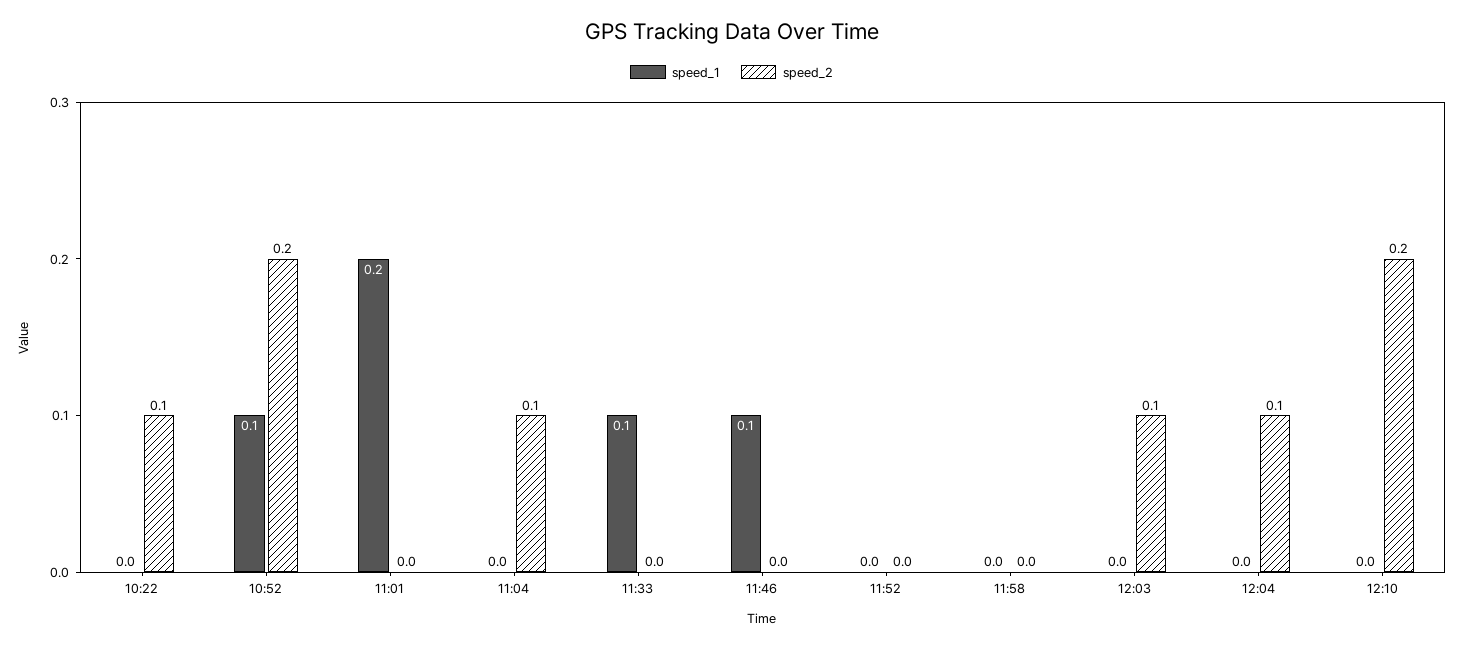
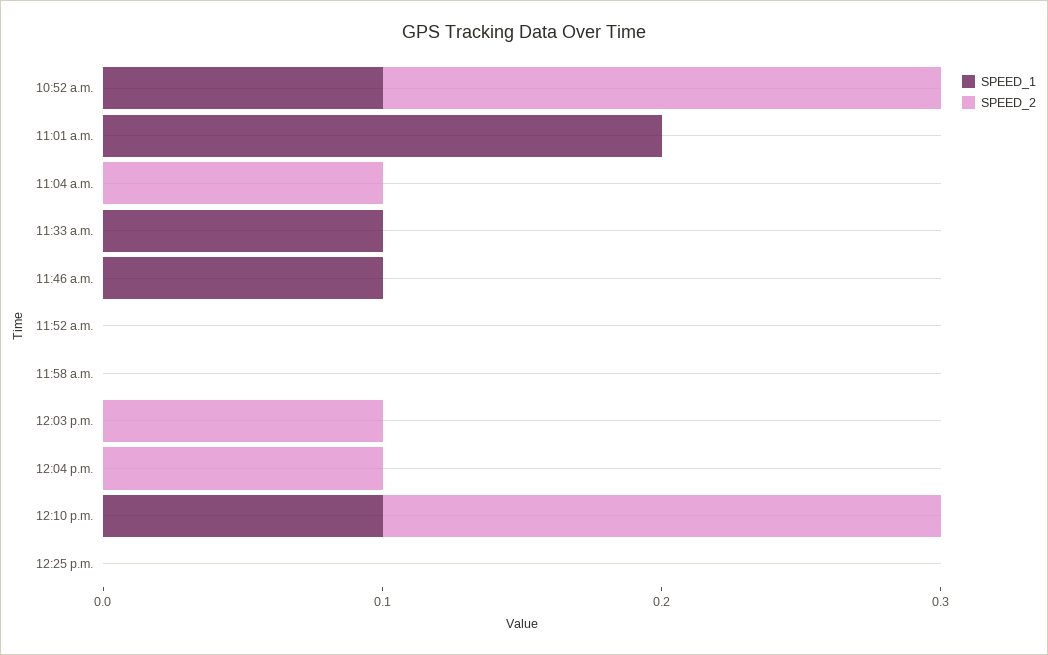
speed_1, 10:22: 0 -> none
speed_2, 10:22: 0.1 -> none
speed_1, 12:10: 0 -> 0.1
speed_1, 12:25 p.m.: none -> 0
speed_2, 12:25 p.m.: none -> 0

